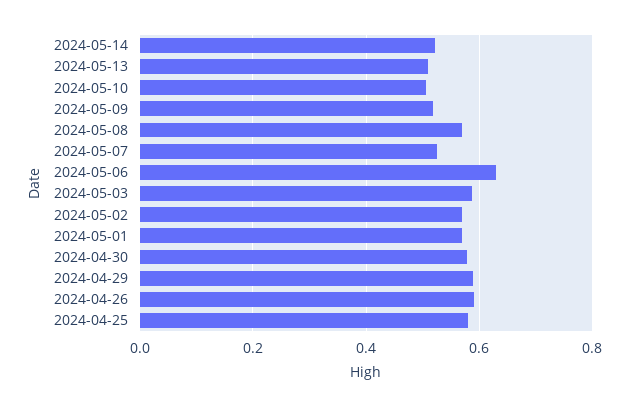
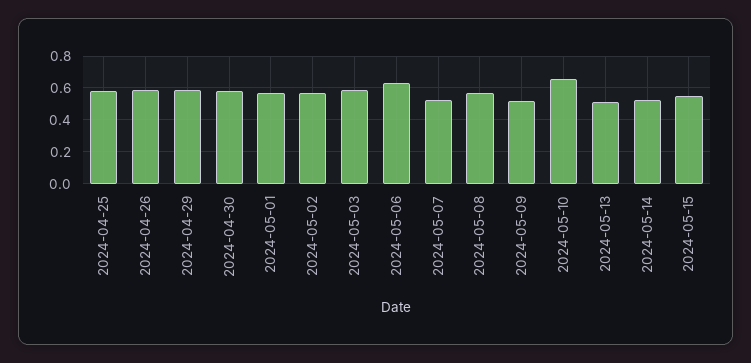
2024-05-10: 0.5 -> 0.65
2024-05-15: none -> 0.55

